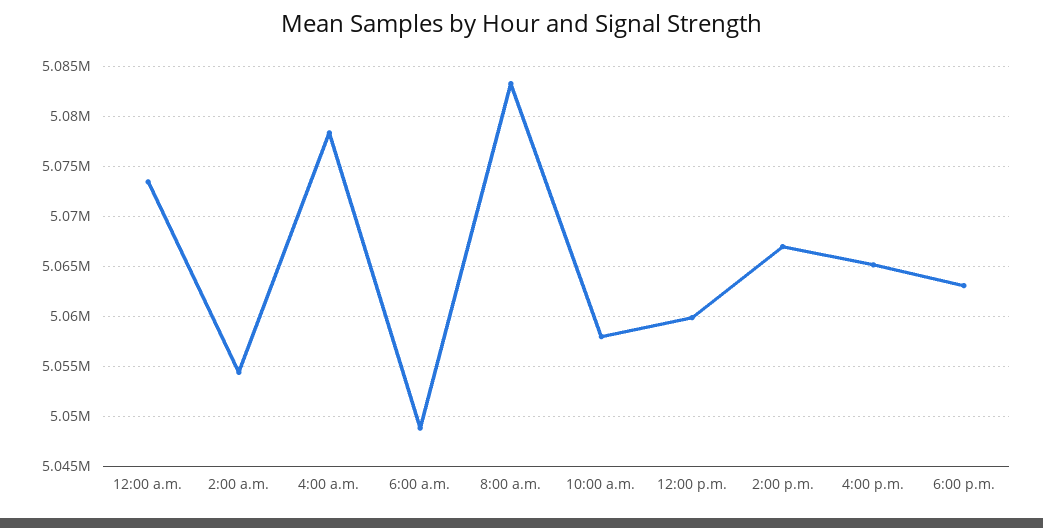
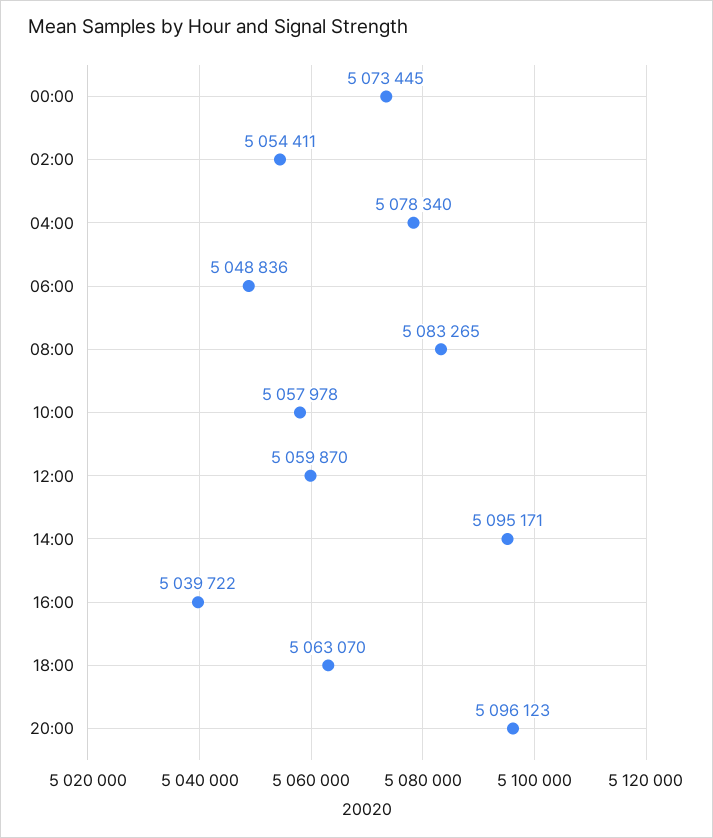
2:00 p.m.: 5067000 -> 5095171
4:00 p.m.: 5065000 -> 5039722
20:00: none -> 5096123

